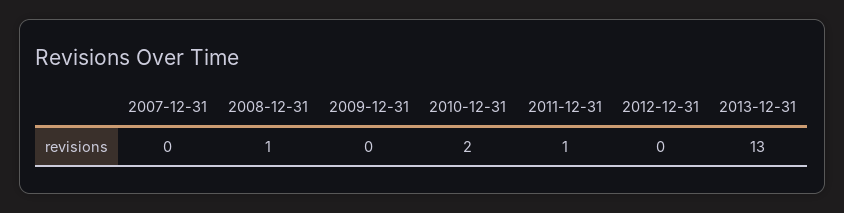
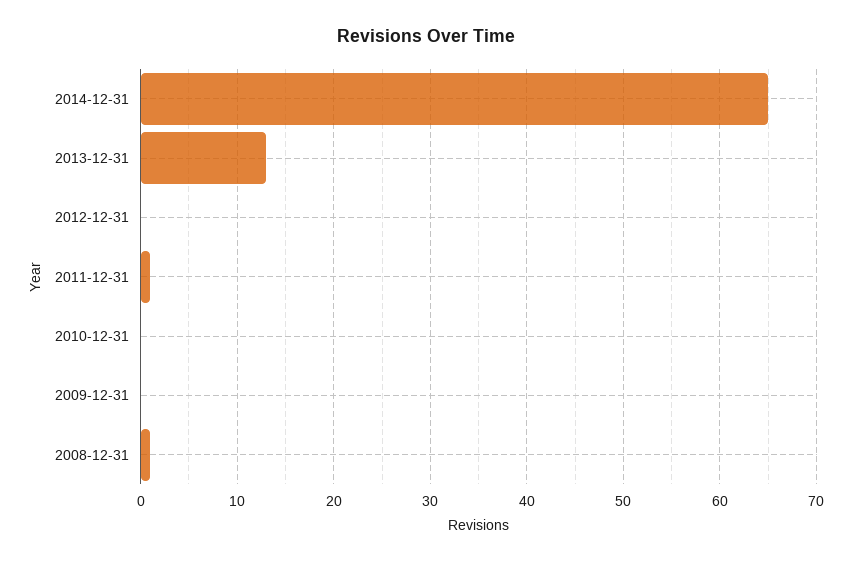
2007-12-31: 0 -> none
2010-12-31: 2 -> 0
2014-12-31: none -> 65

